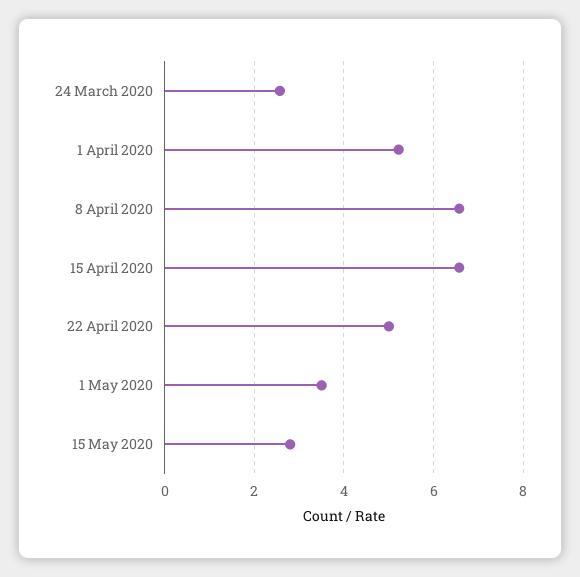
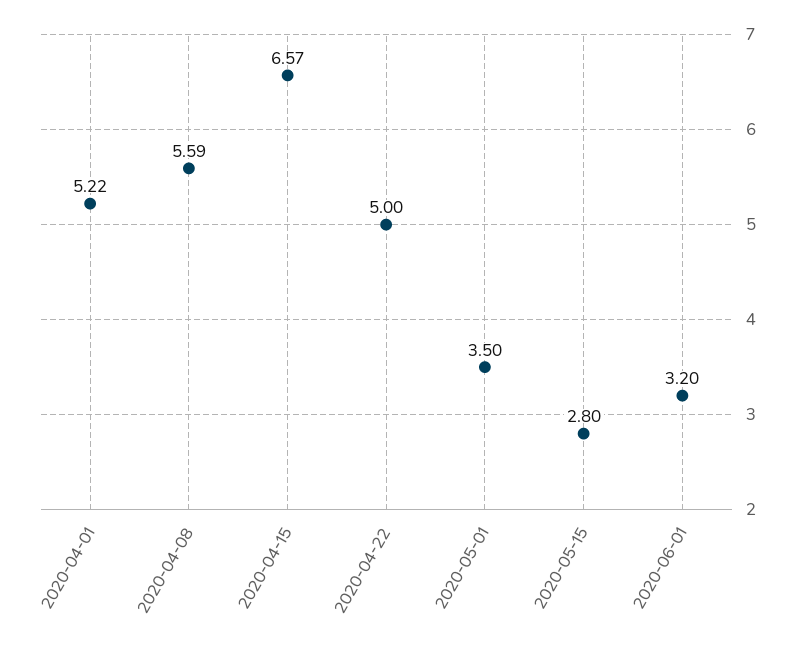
24 March 2020: 2.6 -> none
8 April 2020: 6.6 -> 5.59
2020-06-01: none -> 3.2

